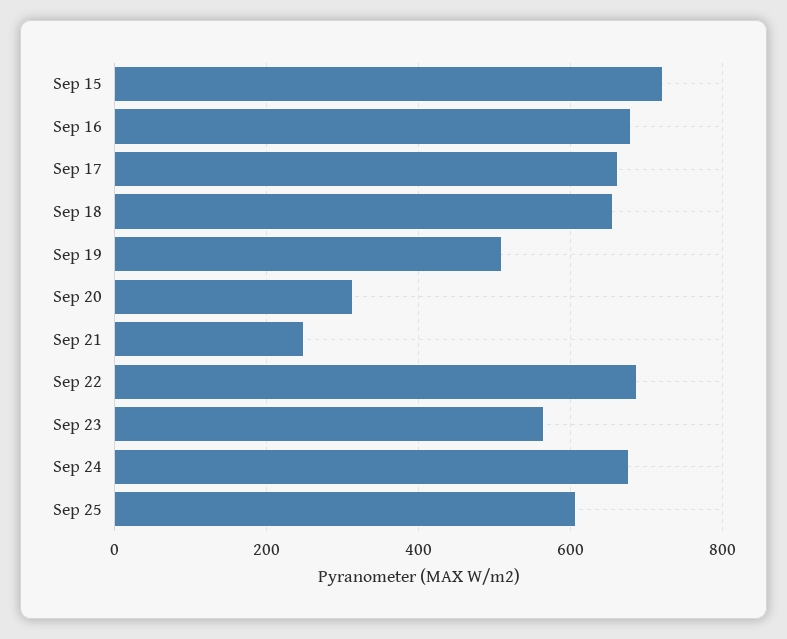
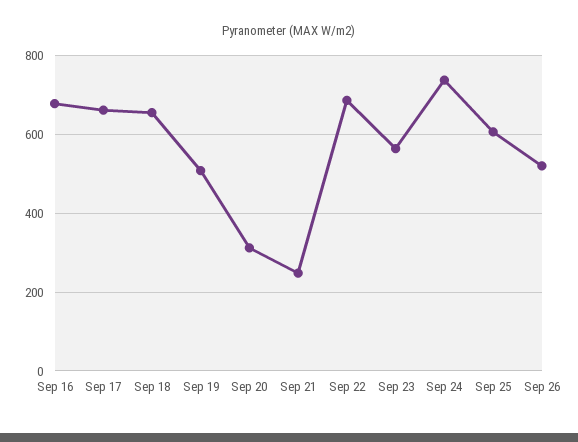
Sep 15: 720 -> none
Sep 24: 680 -> 740
Sep 26: none -> 520

